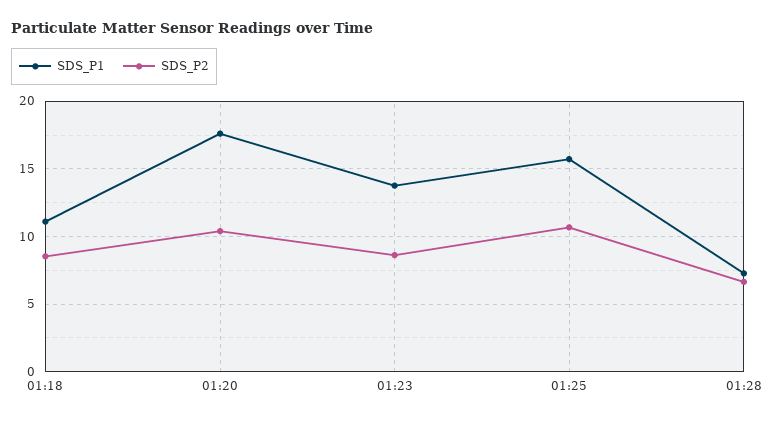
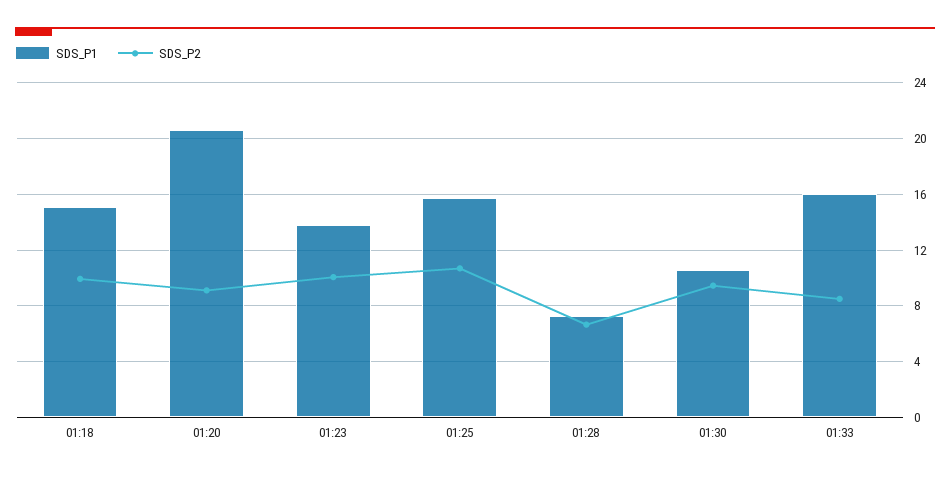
SDS_P1, 01:18: 11 -> 15
SDS_P2, 01:18: 8.5 -> 10
SDS_P1, 01:20: 17.5 -> 20.5
SDS_P2, 01:20: 10.5 -> 9
SDS_P2, 01:23: 8.5 -> 10
SDS_P1, 01:30: none -> 10.5
SDS_P2, 01:30: none -> 9.5
SDS_P1, 01:33: none -> 16
SDS_P2, 01:33: none -> 8.5

